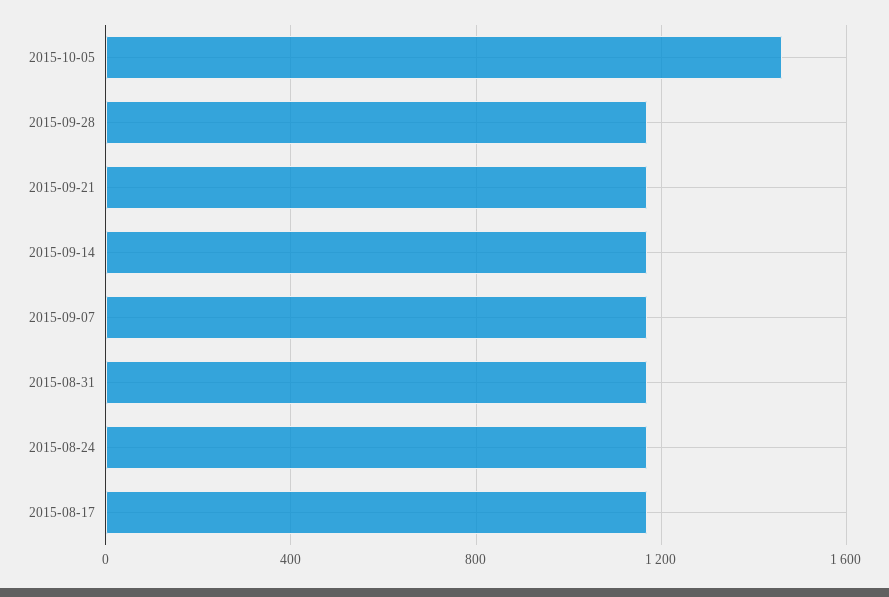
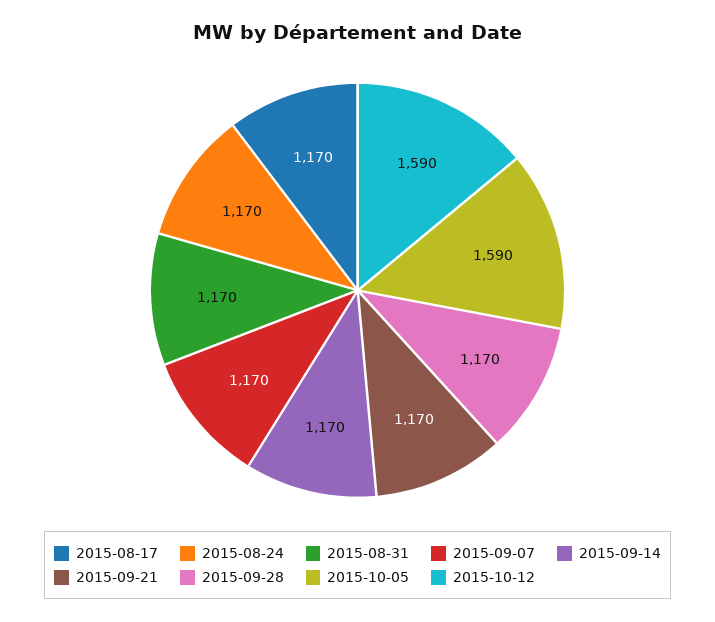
2015-10-05: 1450 -> 1590
2015-10-12: none -> 1590

